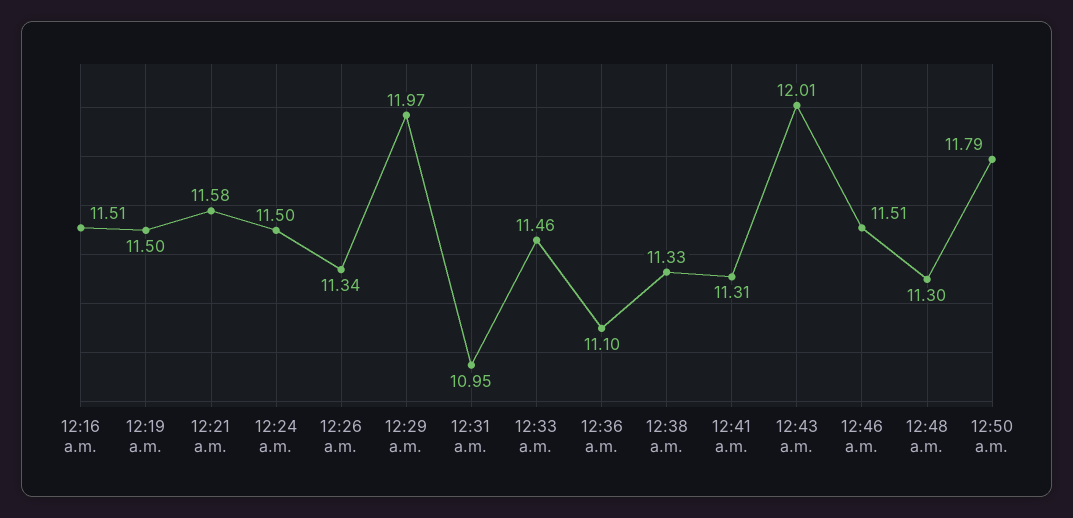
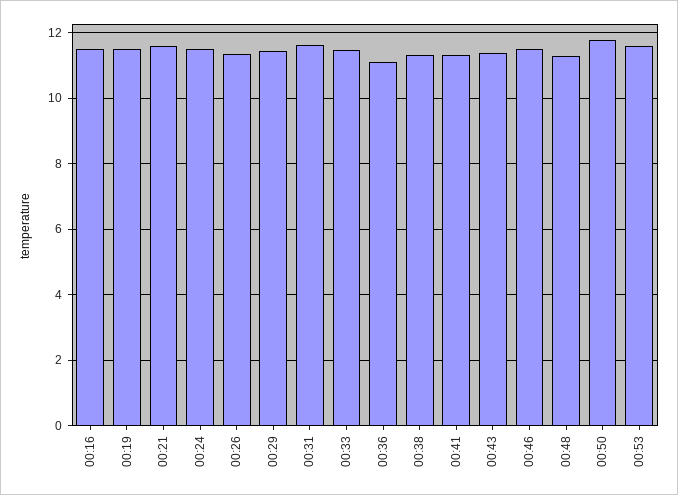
12:29 a.m.: 11.97 -> 11.4
12:31 a.m.: 10.95 -> 11.6
12:43 a.m.: 12.01 -> 11.4
00:53: none -> 11.6

